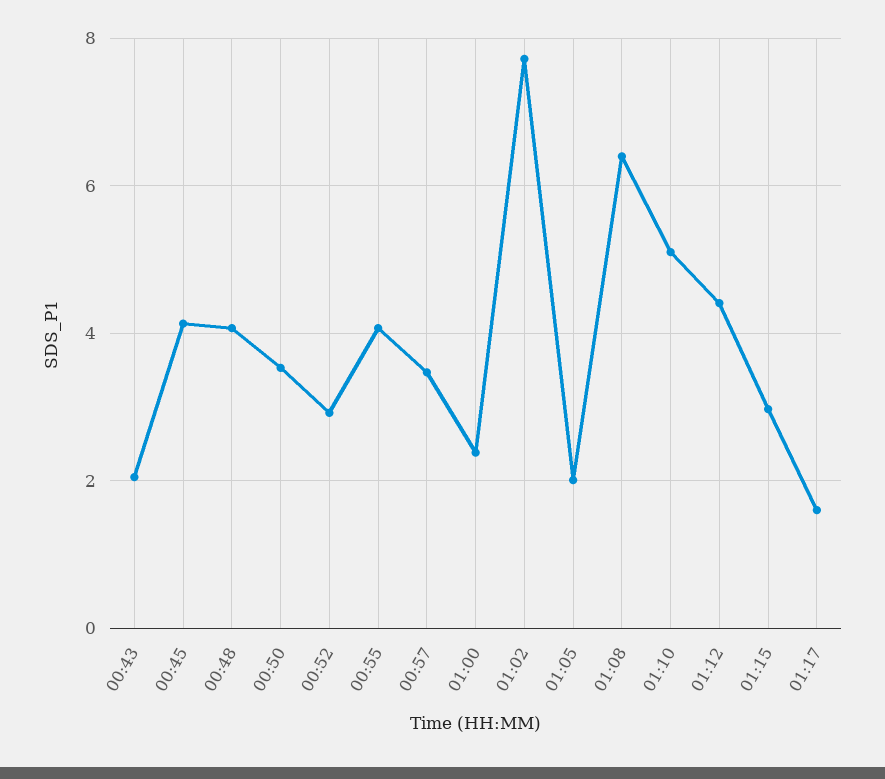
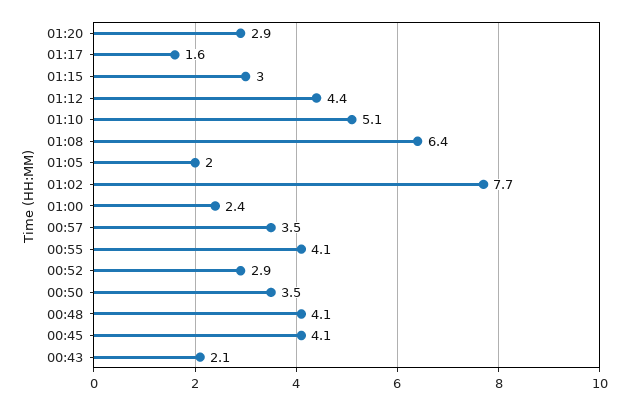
01:20: none -> 2.9

